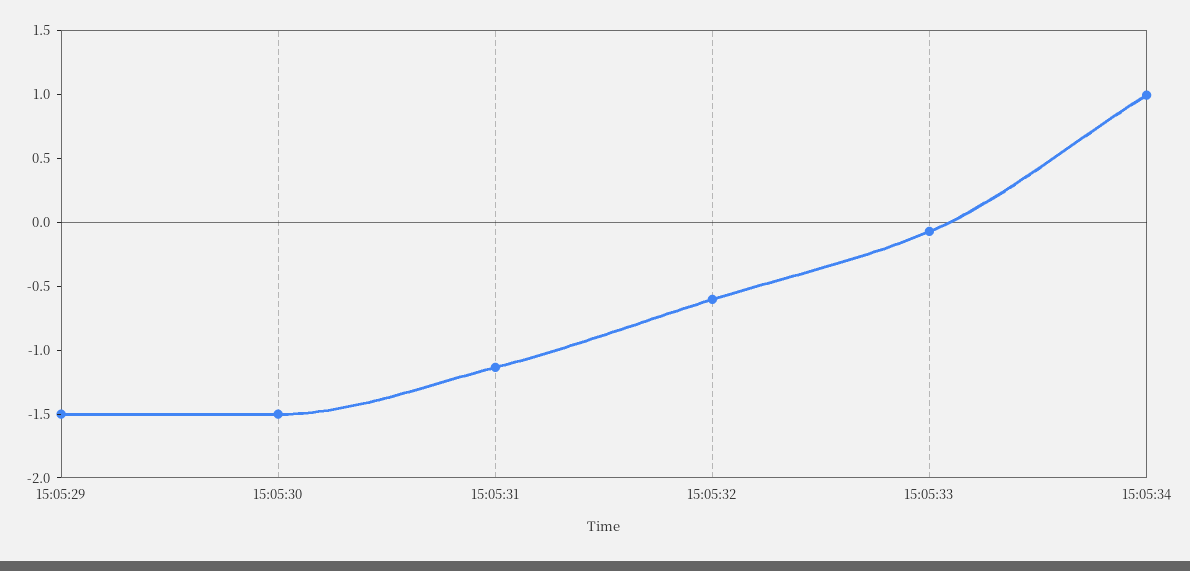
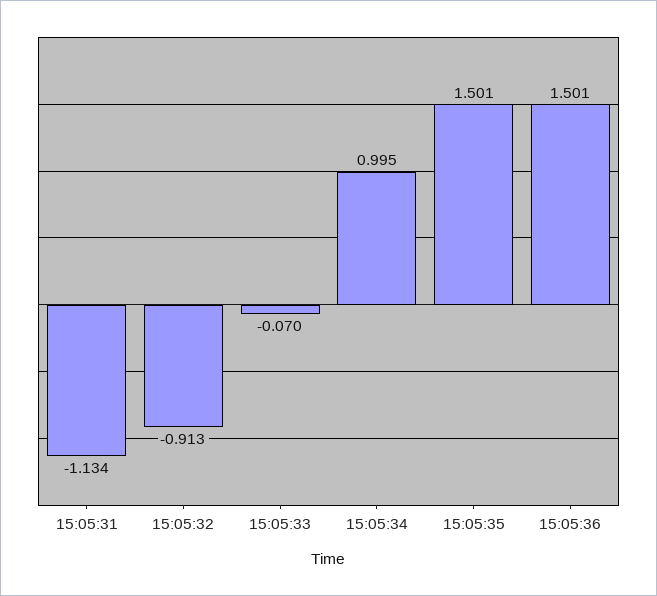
15:05:29: -1.5 -> none
15:05:30: -1.5 -> none
15:05:32: -0.6 -> -0.913
15:05:35: none -> 1.501
15:05:36: none -> 1.501

